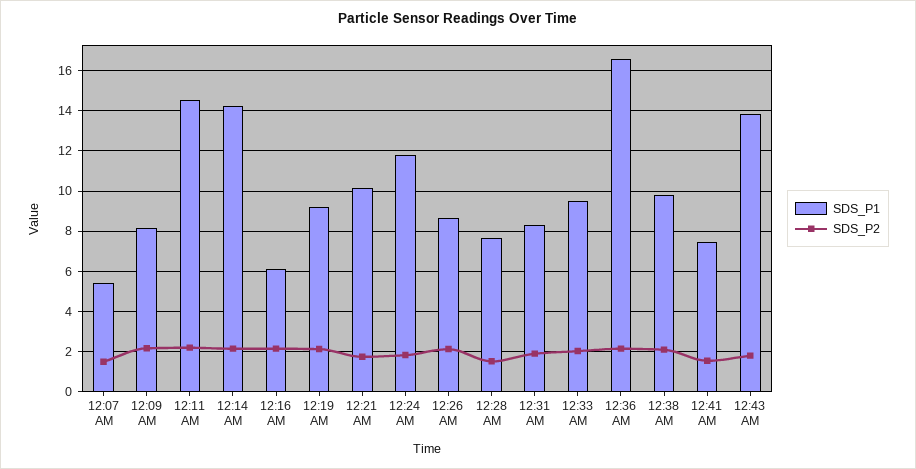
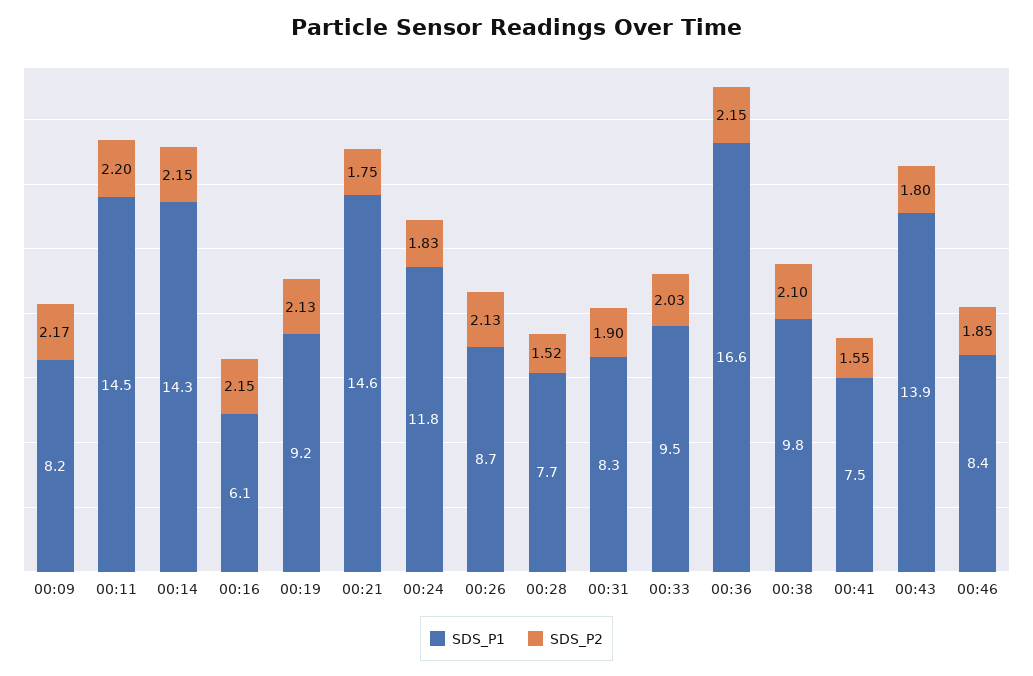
SDS_P1, 12:07 AM: 5.5 -> none
SDS_P2, 12:07 AM: 1.5 -> none
SDS_P1, 12:21 AM: 10 -> 14.6
SDS_P1, 00:46: none -> 8.4
SDS_P2, 00:46: none -> 1.85

